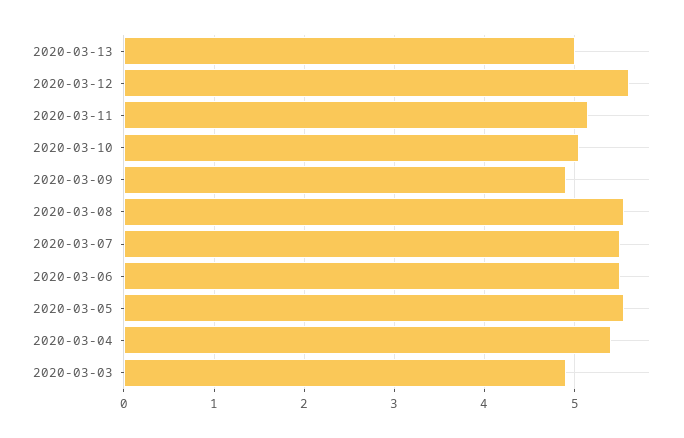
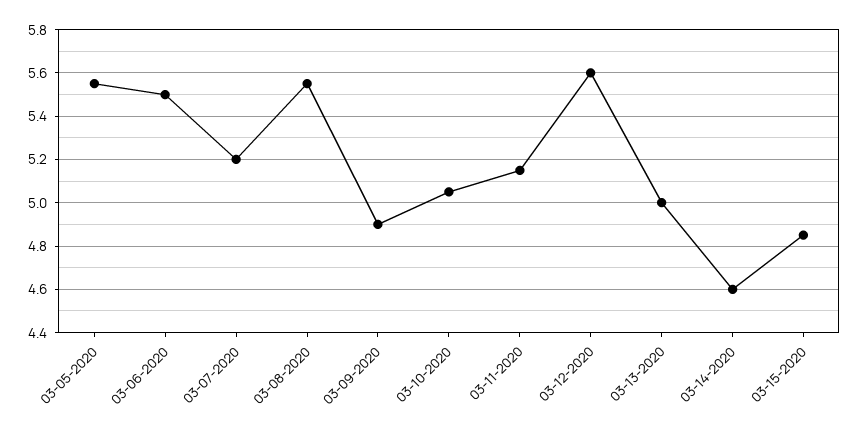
2020-03-07: 5.5 -> 5.2
2020-03-04: 5.4 -> none
2020-03-03: 4.9 -> none
03-14-2020: none -> 4.6
03-15-2020: none -> 4.85

